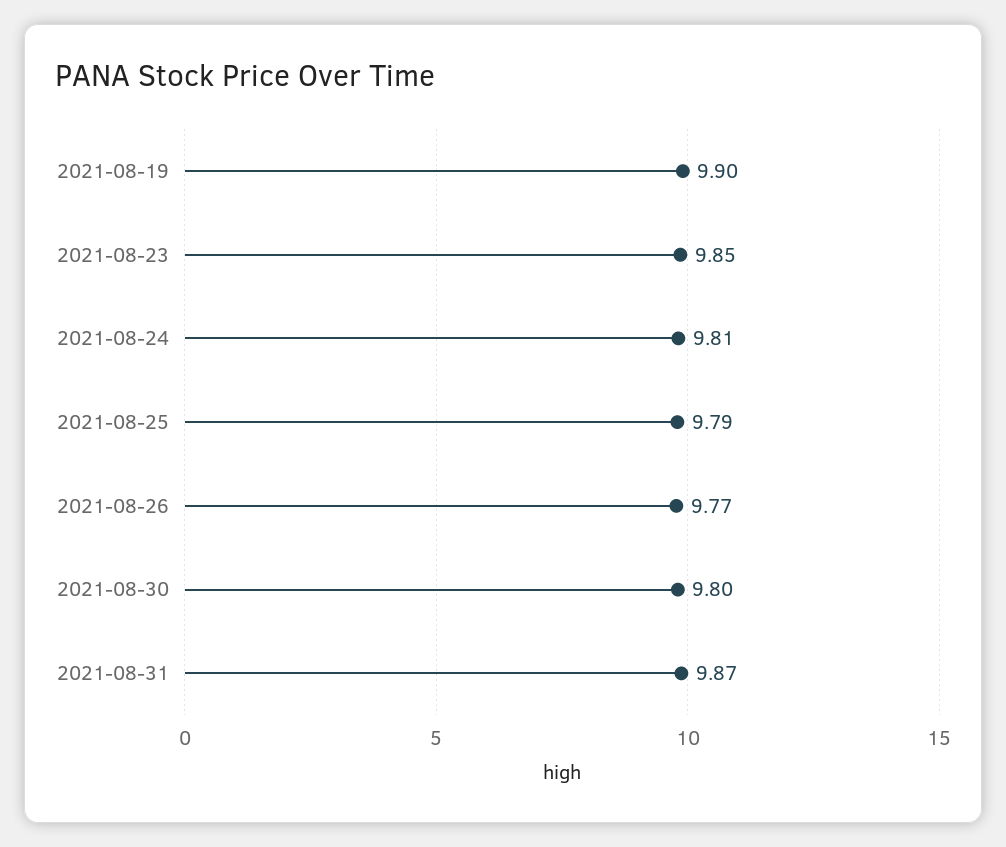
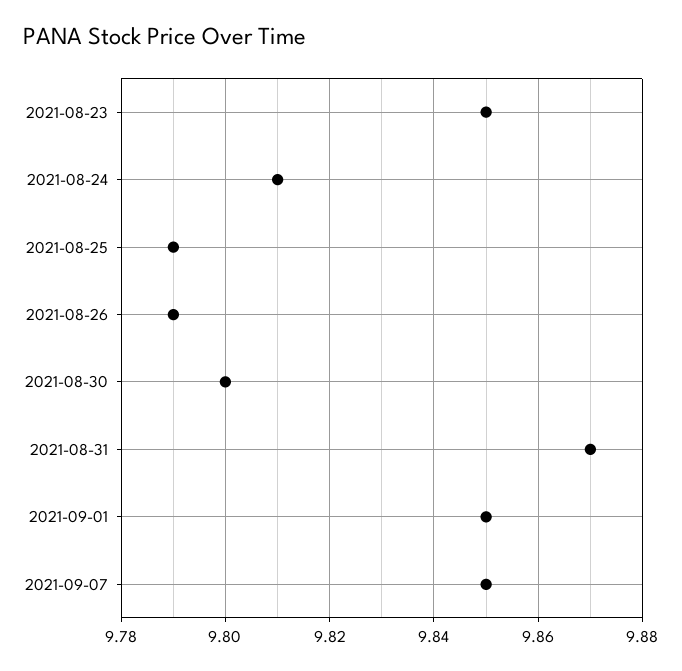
2021-08-19: 9.9 -> none
2021-08-26: 9.77 -> 9.79
2021-09-01: none -> 9.85
2021-09-07: none -> 9.85

